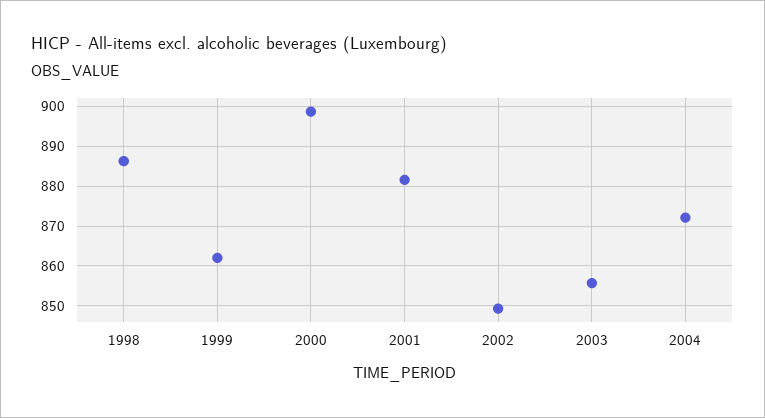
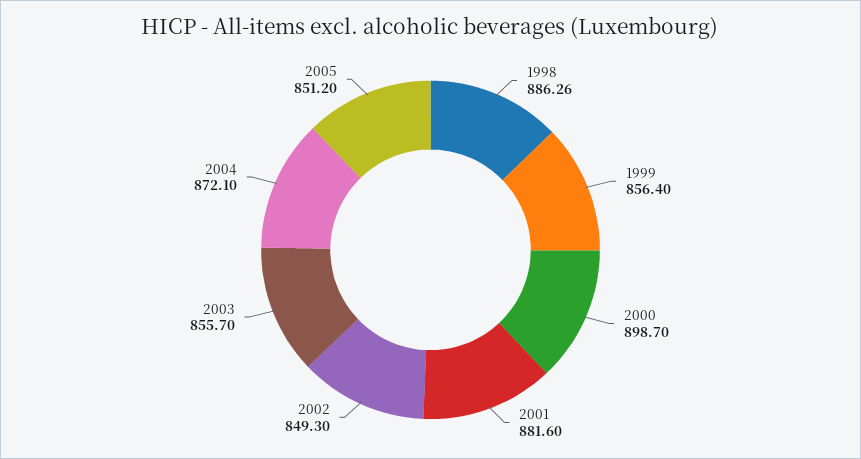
1999: 862 -> 856.4
2005: none -> 851.2

